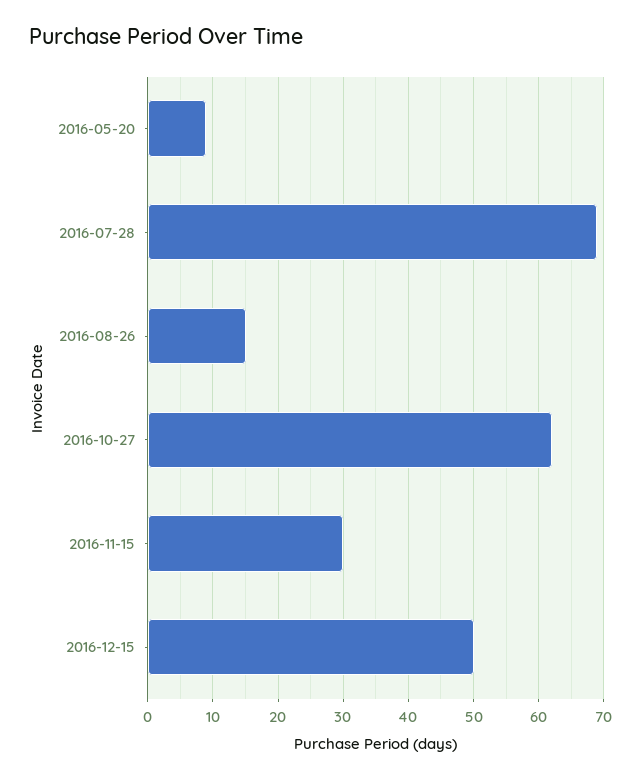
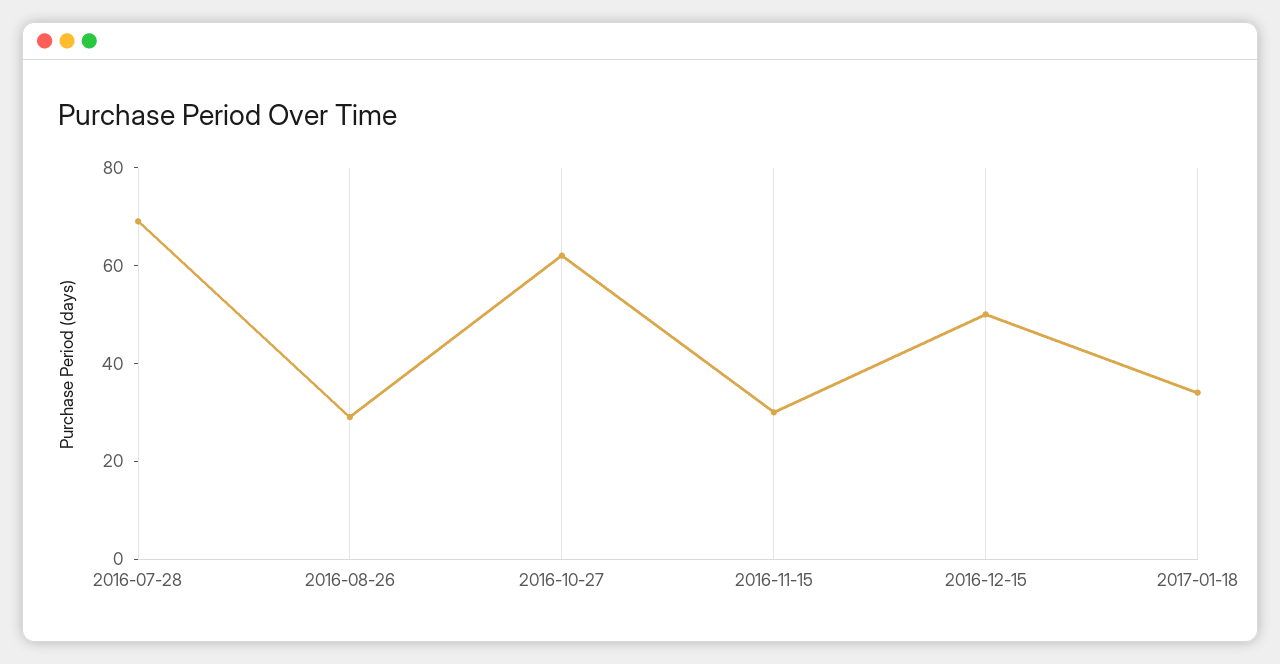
2016-05-20: 9 -> none
2016-08-26: 15 -> 30
2017-01-18: none -> 35

